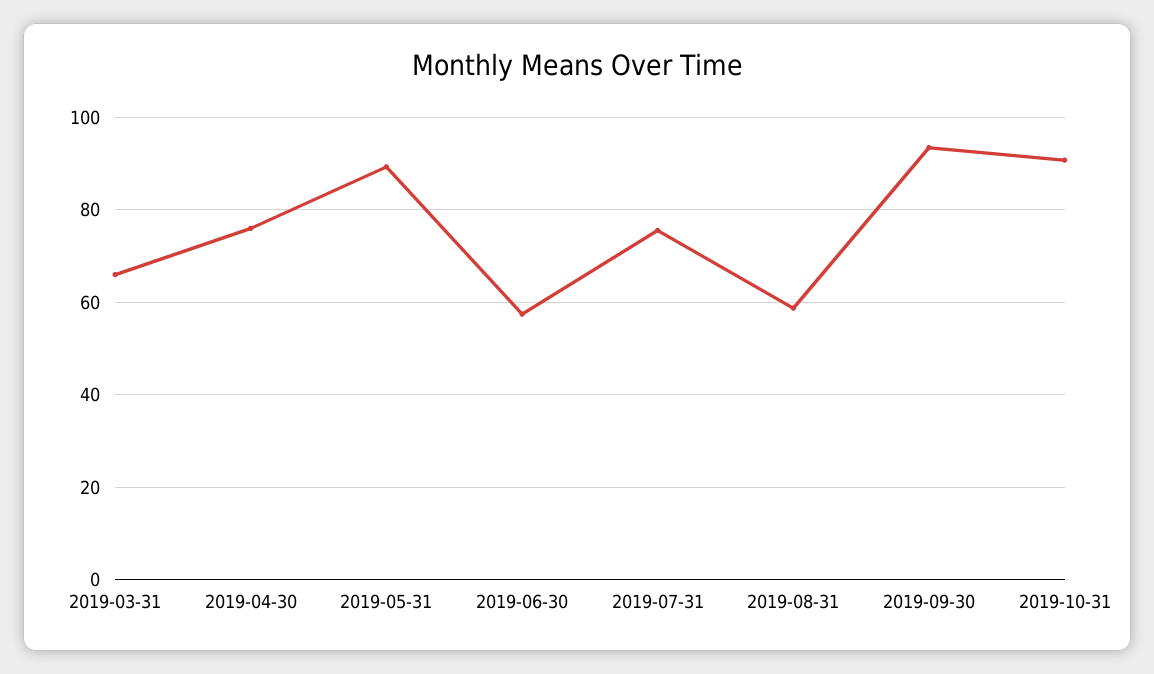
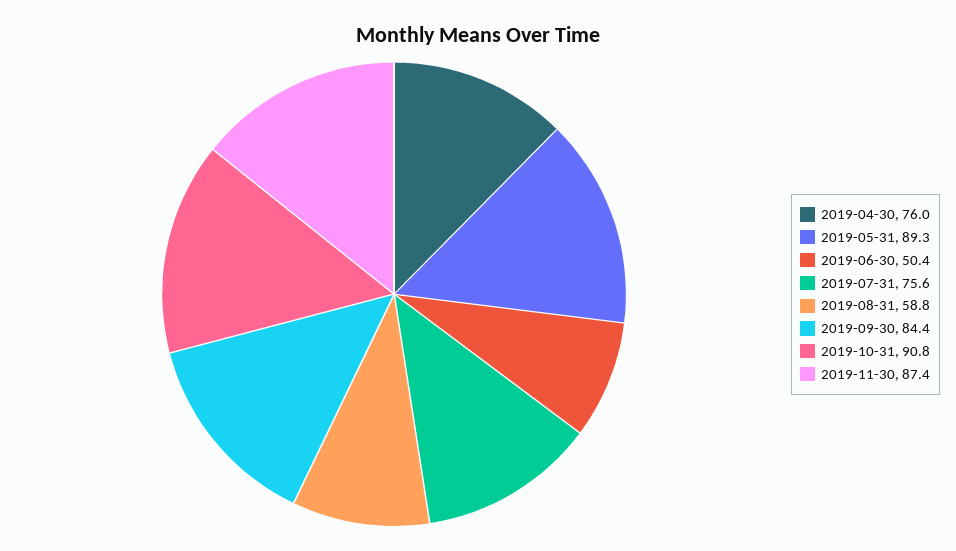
2019-03-31: 66 -> none
2019-06-30: 58 -> 50.4
2019-09-30: 94 -> 84.4
2019-11-30: none -> 87.4

